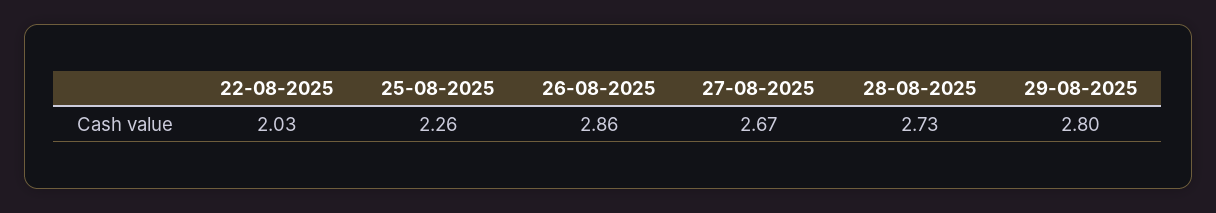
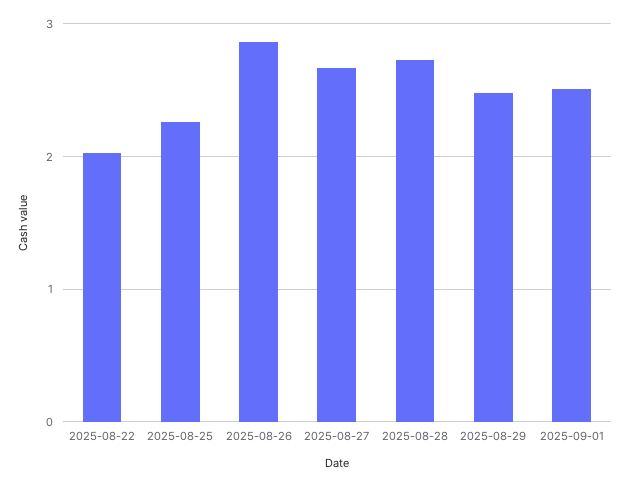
29-08-2025: 2.8 -> 2.5
2025-09-01: none -> 2.5

